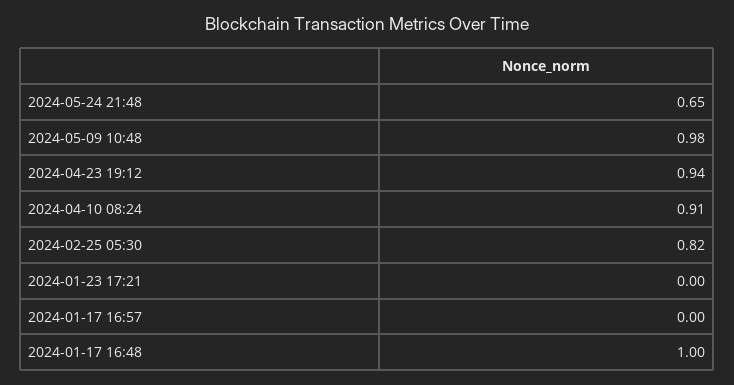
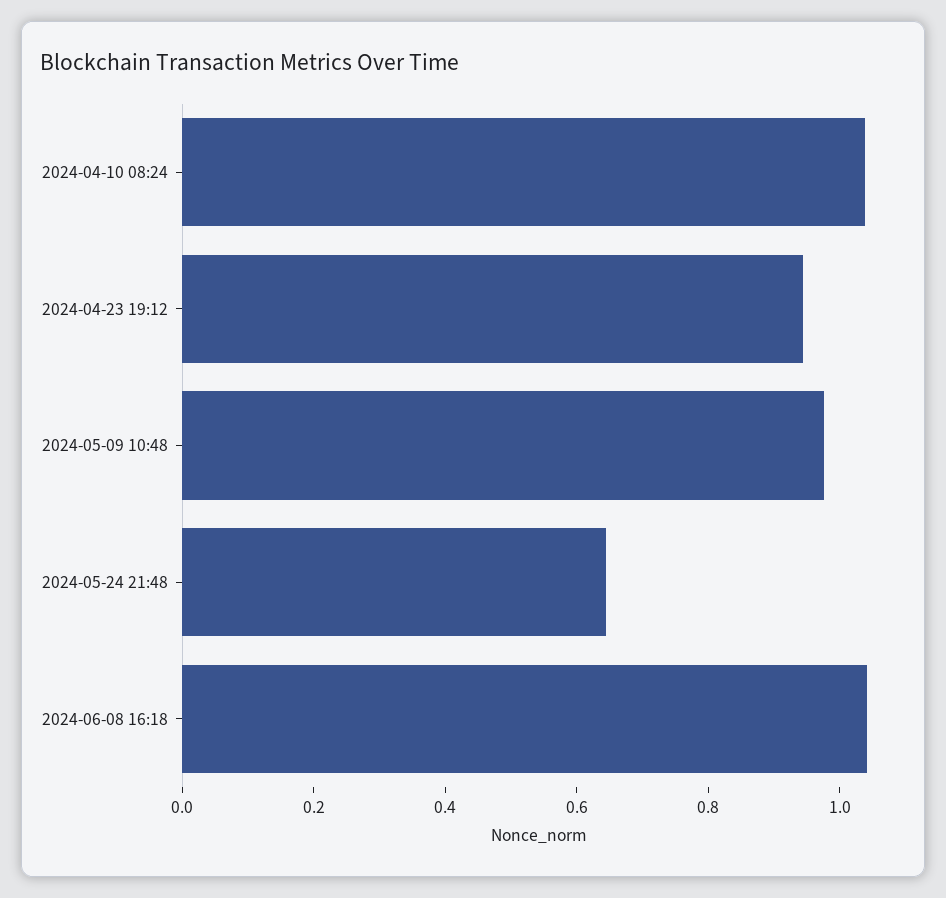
2024-04-10 08:24: 0.91 -> 1.05
2024-02-25 05:30: 0.82 -> none
2024-01-23 17:21: 0 -> none
2024-01-17 16:57: 0 -> none
2024-01-17 16:48: 1 -> none
2024-06-08 16:18: none -> 1.05

